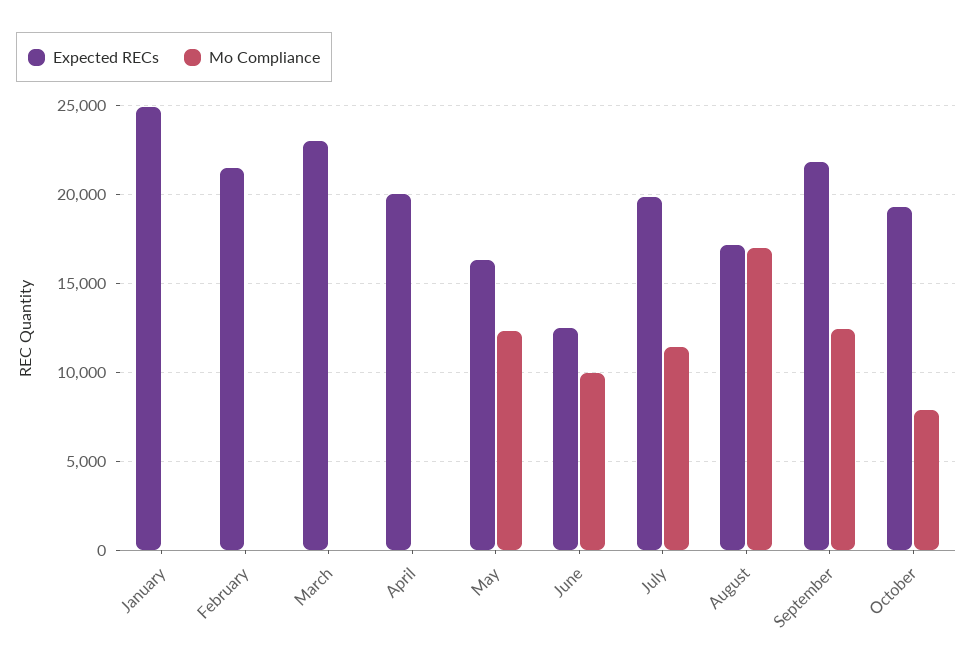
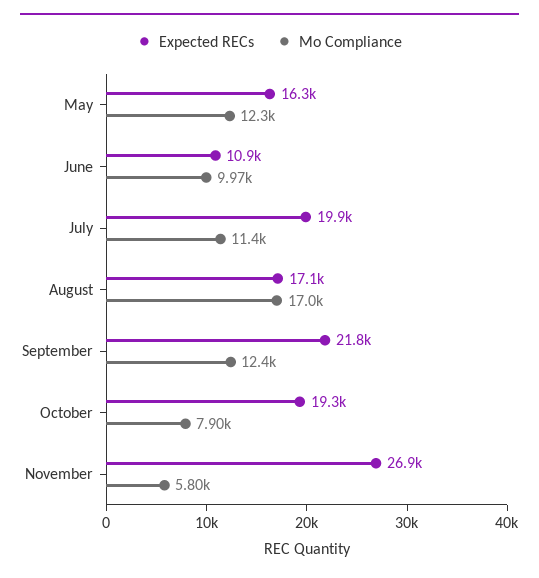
Expected RECs, January: 25000 -> none
Mo Compliance, January: 0 -> none
Expected RECs, February: 21500 -> none
Mo Compliance, February: 0 -> none
Expected RECs, March: 23000 -> none
Mo Compliance, March: 0 -> none
Expected RECs, April: 20000 -> none
Mo Compliance, April: 0 -> none
Expected RECs, June: 12500 -> 10900
Expected RECs, November: none -> 26900
Mo Compliance, November: none -> 5800

